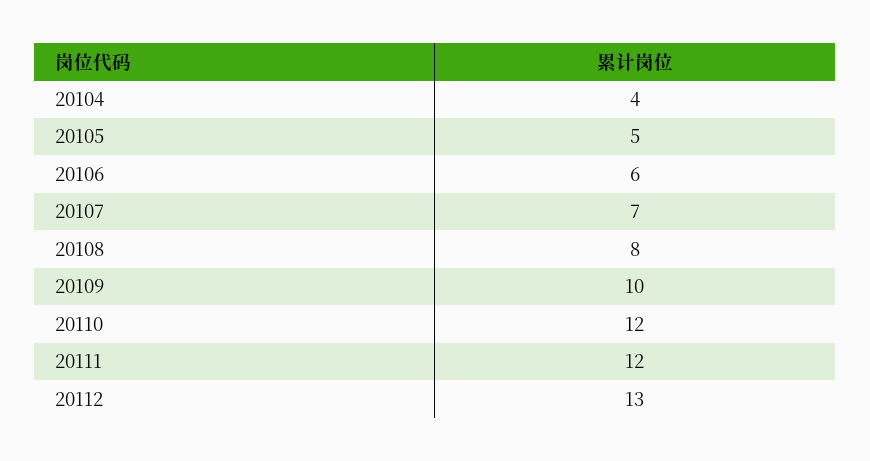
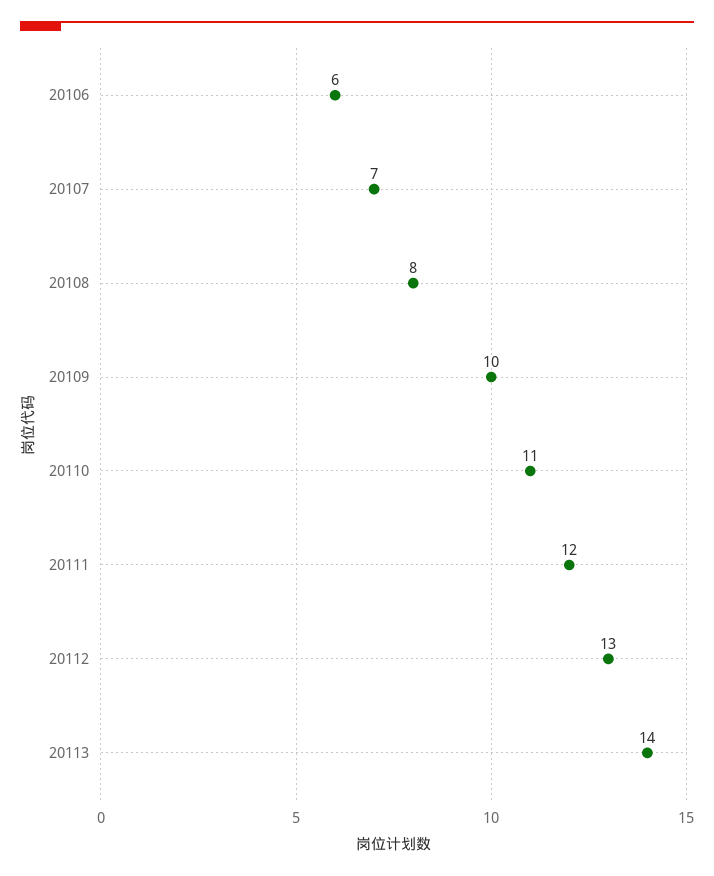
20104: 4 -> none
20105: 5 -> none
20110: 12 -> 11
20113: none -> 14

